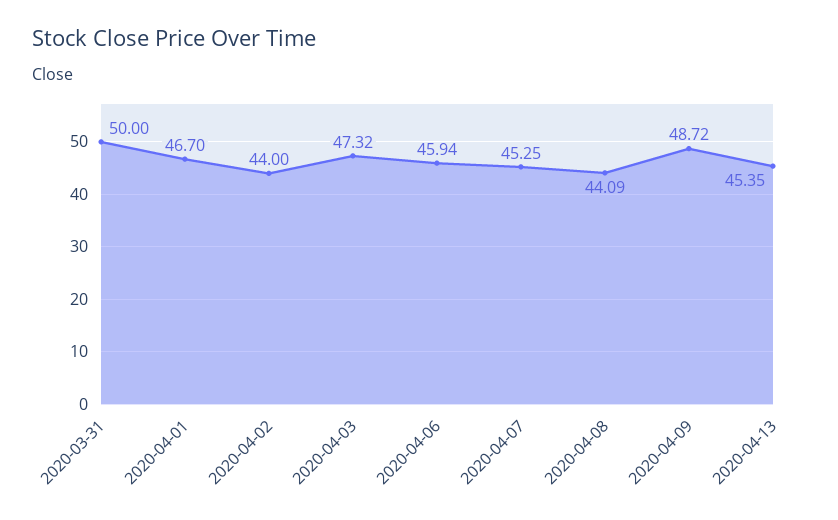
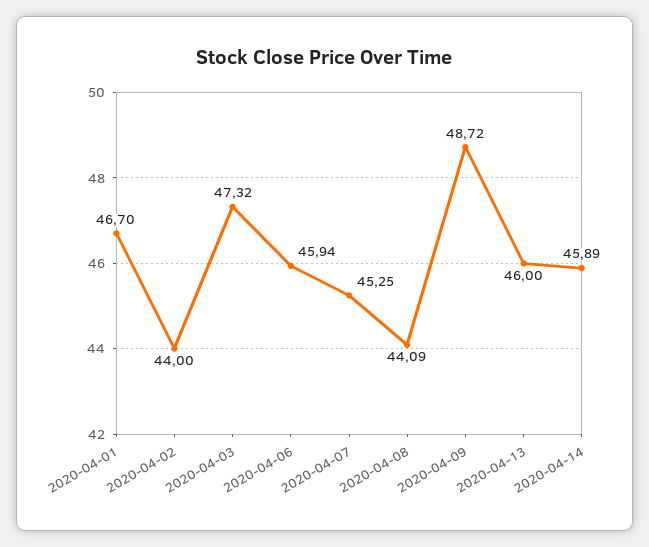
2020-03-31: 50 -> none
2020-04-13: 45.35 -> 46
2020-04-14: none -> 45.89

